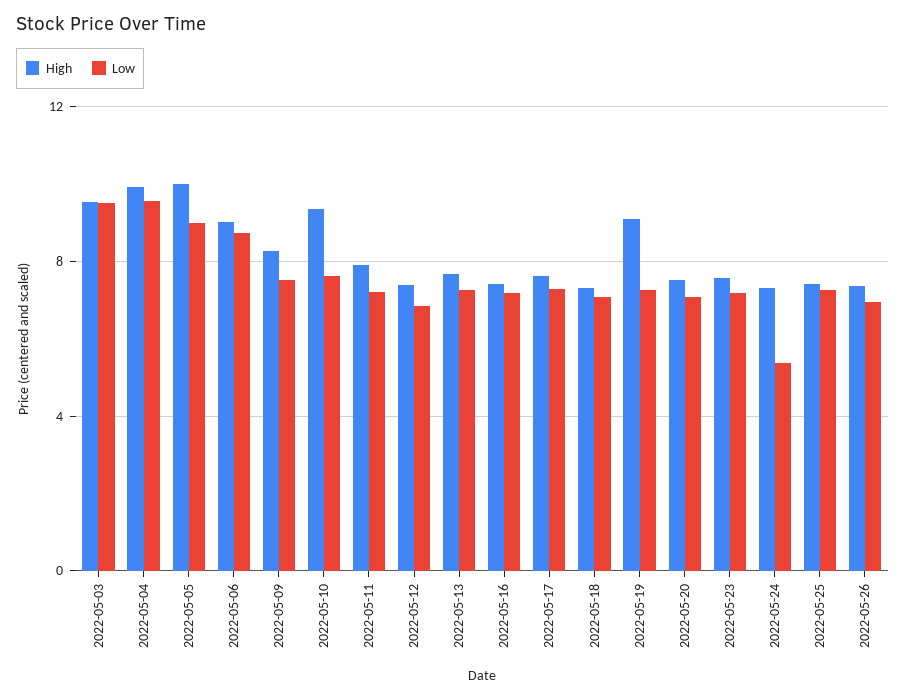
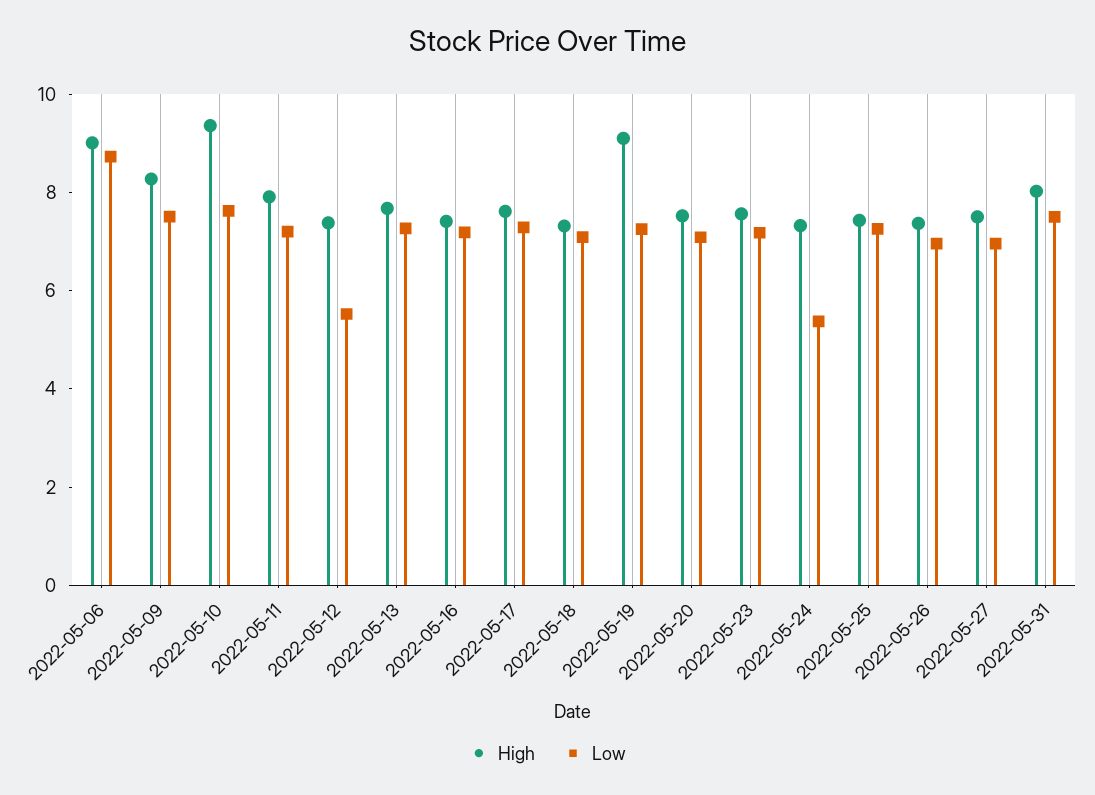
High, 2022-05-03: 9.5 -> none
Low, 2022-05-03: 9.5 -> none
High, 2022-05-04: 10 -> none
Low, 2022-05-04: 9.5 -> none
High, 2022-05-05: 10 -> none
Low, 2022-05-05: 9 -> none
Low, 2022-05-12: 7 -> 5.5
High, 2022-05-27: none -> 7.5
Low, 2022-05-27: none -> 7
High, 2022-05-31: none -> 8
Low, 2022-05-31: none -> 7.5

